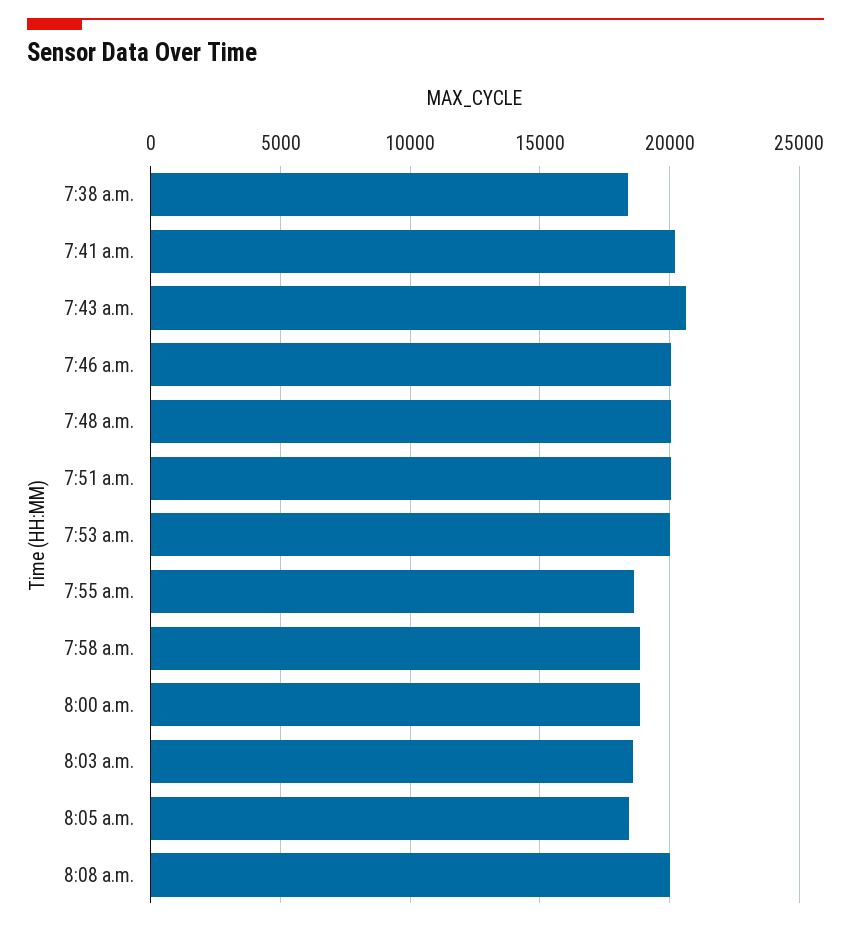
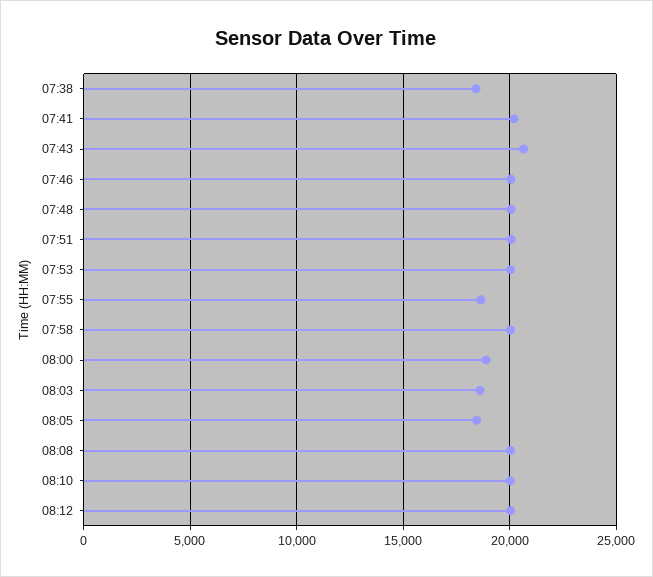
7:58 a.m.: 19000 -> 20000
08:10: none -> 20000
08:12: none -> 20000

